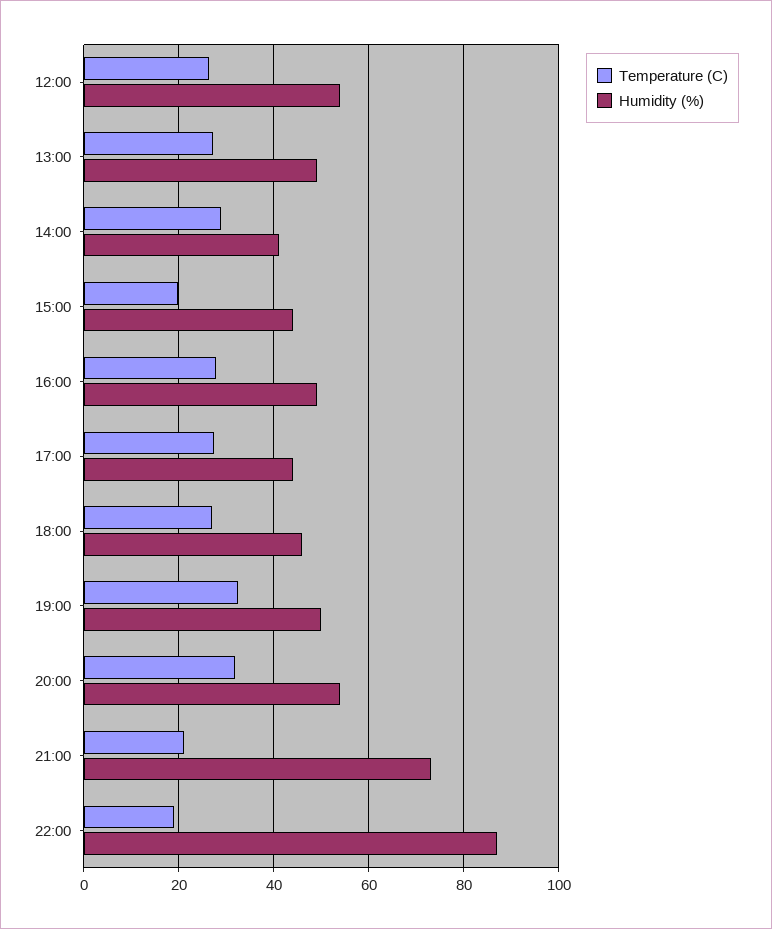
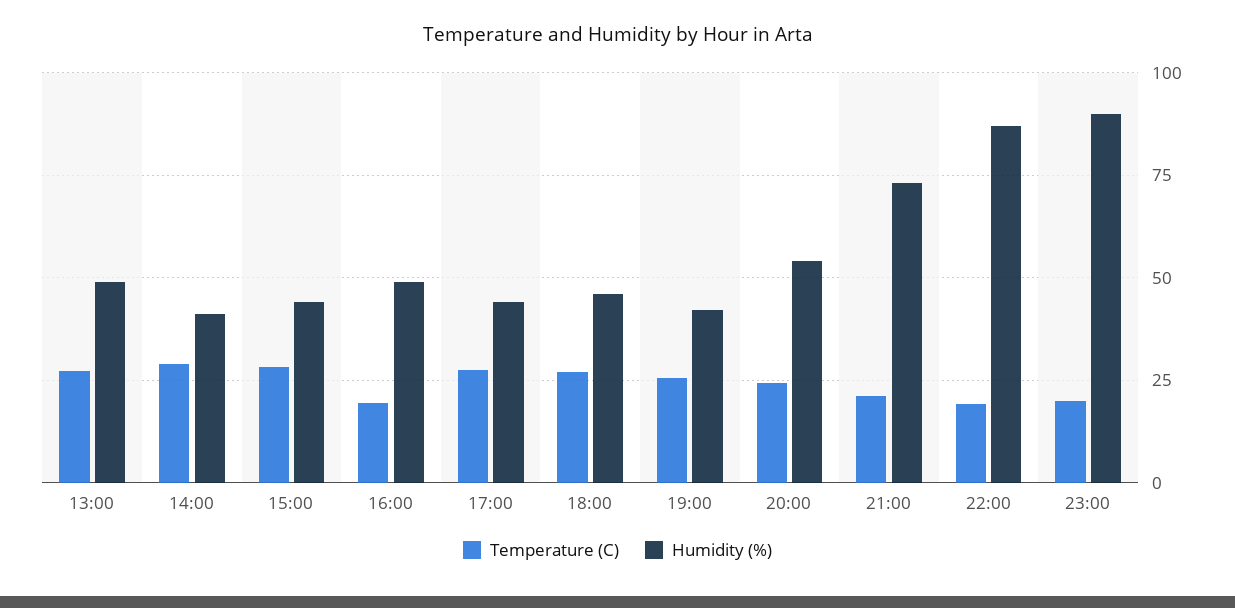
Temperature (C), 12:00: 26 -> none
Humidity (%), 12:00: 54 -> none
Temperature (C), 15:00: 20 -> 27.5
Temperature (C), 16:00: 28 -> 20
Temperature (C), 19:00: 32 -> 25
Humidity (%), 19:00: 50 -> 42.5
Temperature (C), 20:00: 32 -> 25
Temperature (C), 23:00: none -> 20
Humidity (%), 23:00: none -> 90

